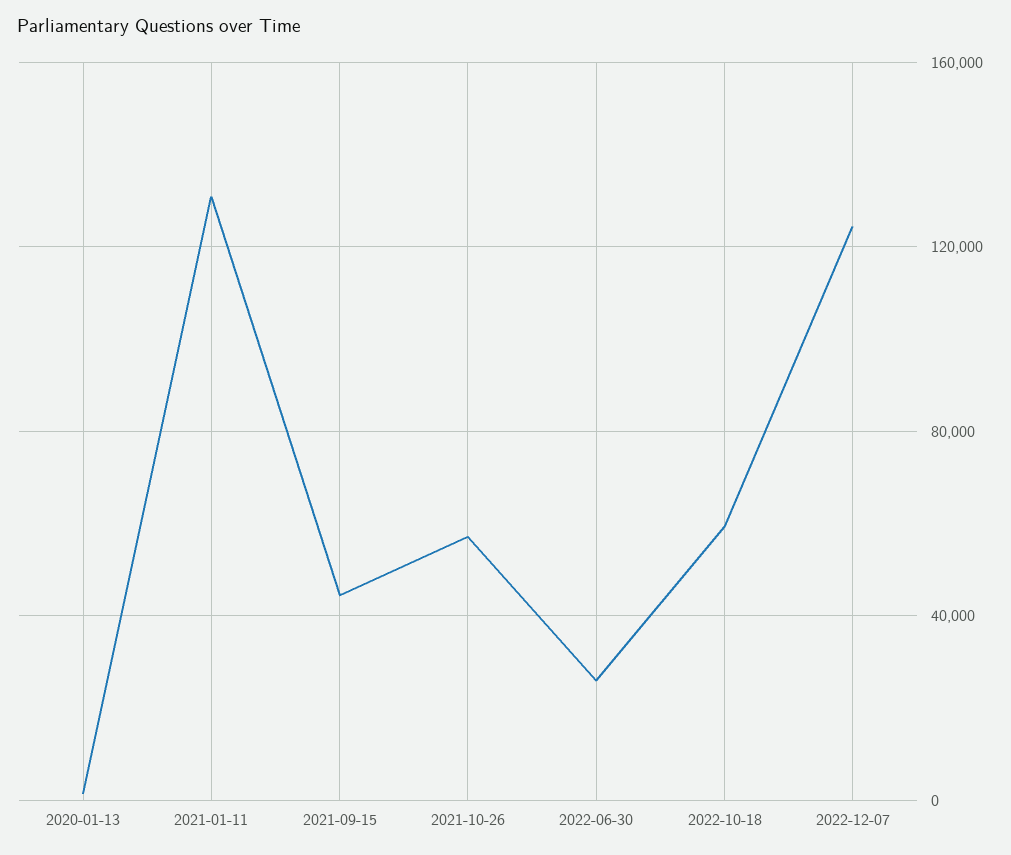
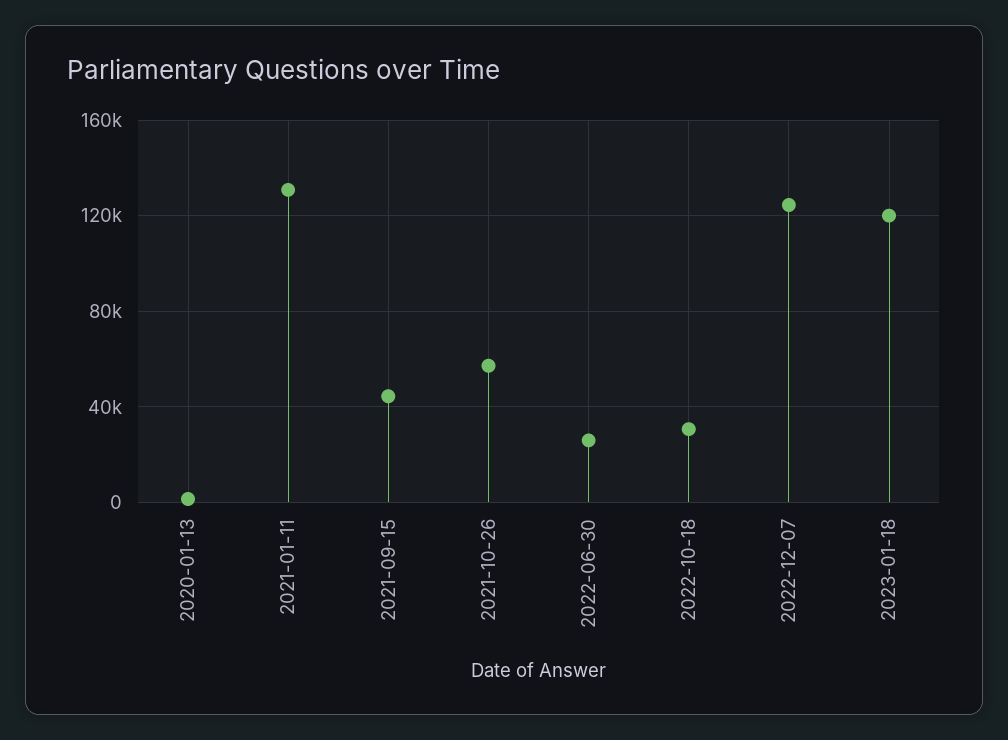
2022-10-18: 60000 -> 30000
2023-01-18: none -> 120000

